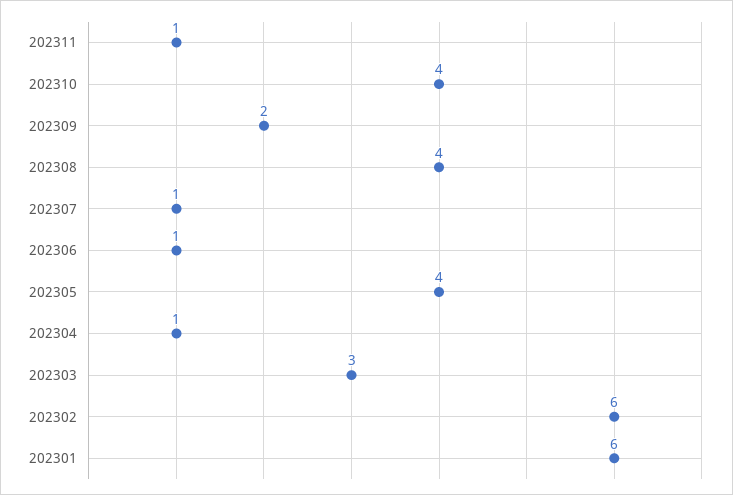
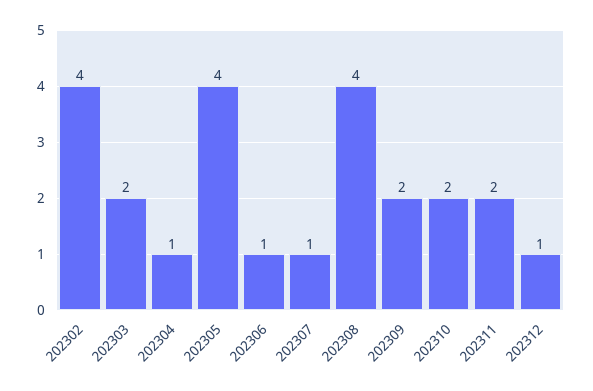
202311: 1 -> 2
202310: 4 -> 2
202303: 3 -> 2
202302: 6 -> 4
202301: 6 -> none
202312: none -> 1

